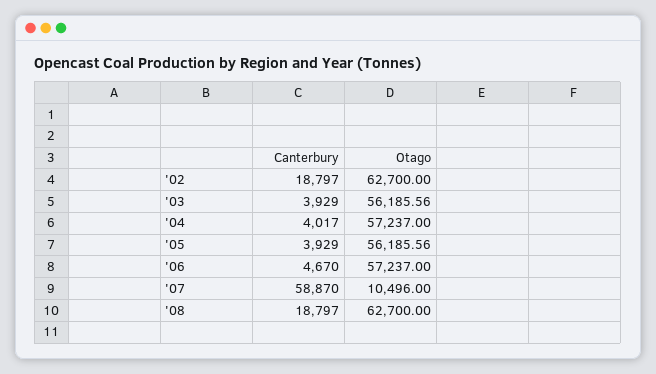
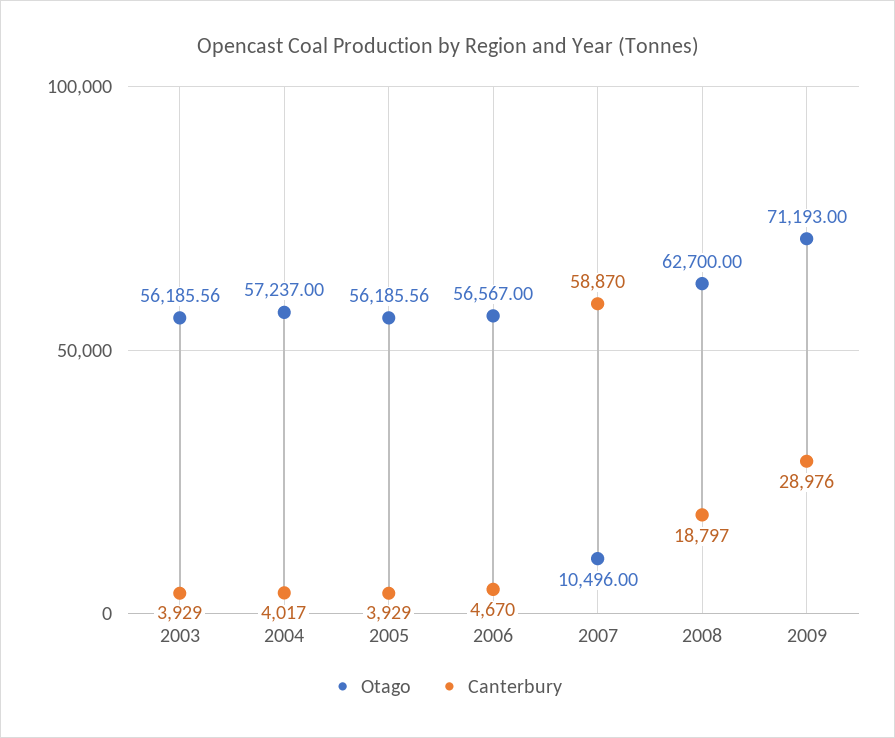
Canterbury, '02: 18797 -> none
Otago, '02: 62700 -> none
Otago, '06: 57237 -> 56567
Otago, 2009: none -> 71193
Canterbury, 2009: none -> 28976

